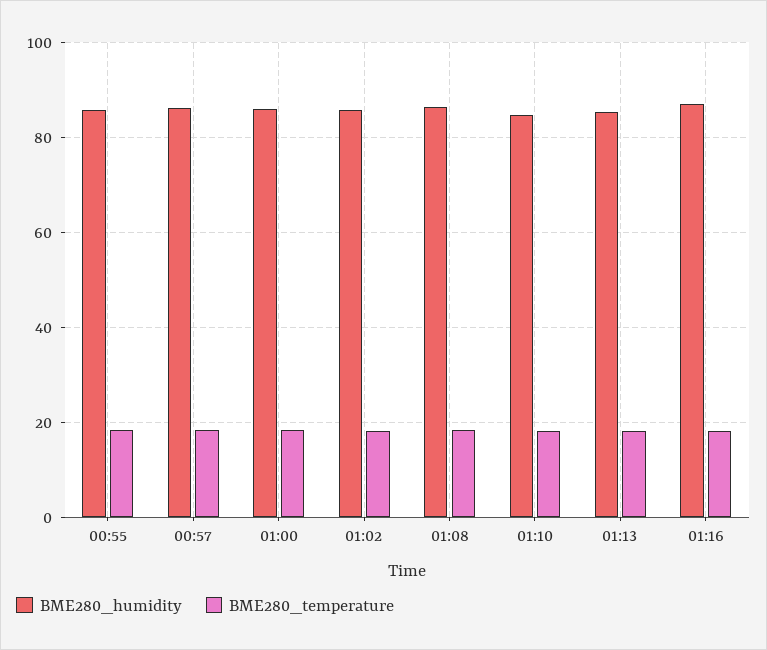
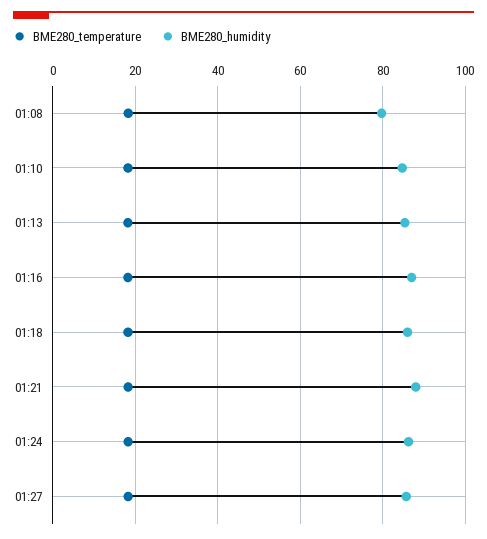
BME280_humidity, 00:55: 86 -> none
BME280_temperature, 00:55: 18 -> none
BME280_humidity, 00:57: 86 -> none
BME280_temperature, 00:57: 18 -> none
BME280_humidity, 01:00: 86 -> none
BME280_temperature, 01:00: 18 -> none
BME280_humidity, 01:02: 86 -> none
BME280_temperature, 01:02: 18 -> none
BME280_humidity, 01:08: 86 -> 80
BME280_temperature, 01:18: none -> 18
BME280_humidity, 01:18: none -> 86
BME280_temperature, 01:21: none -> 18
BME280_humidity, 01:21: none -> 88
BME280_temperature, 01:24: none -> 18
BME280_humidity, 01:24: none -> 86
BME280_temperature, 01:27: none -> 18
BME280_humidity, 01:27: none -> 86

